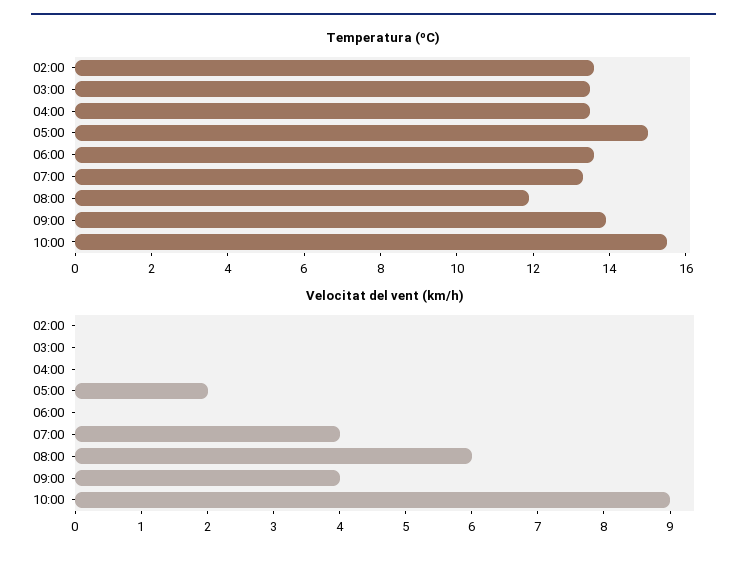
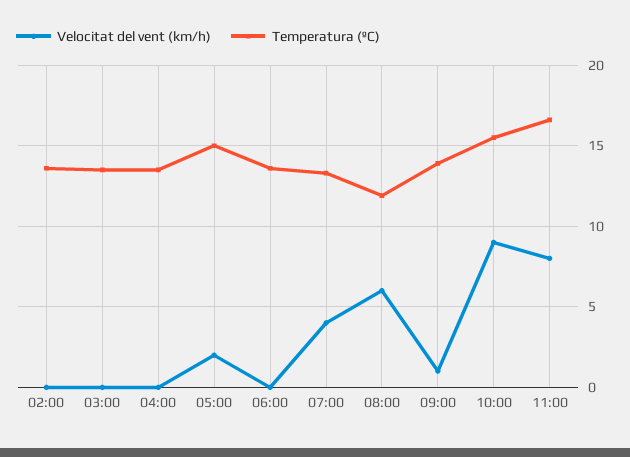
Velocitat del vent (km/h), 09:00: 4 -> 1
Velocitat del vent (km/h), 11:00: none -> 8
Temperatura (ºC), 11:00: none -> 16.5

